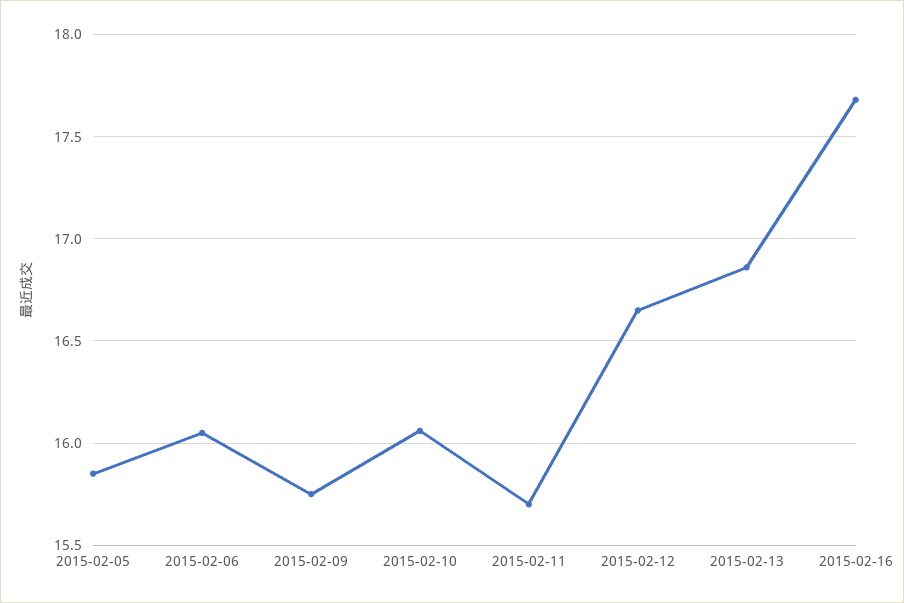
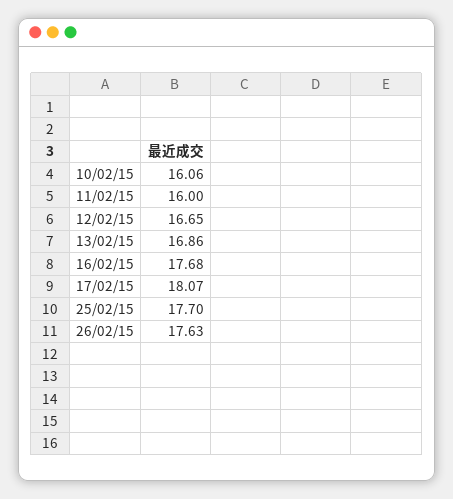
2015-02-05: 15.85 -> none
2015-02-06: 16.05 -> none
2015-02-09: 15.75 -> none
2015-02-11: 15.7 -> 16
17/02/15: none -> 18.07
25/02/15: none -> 17.7
26/02/15: none -> 17.63

